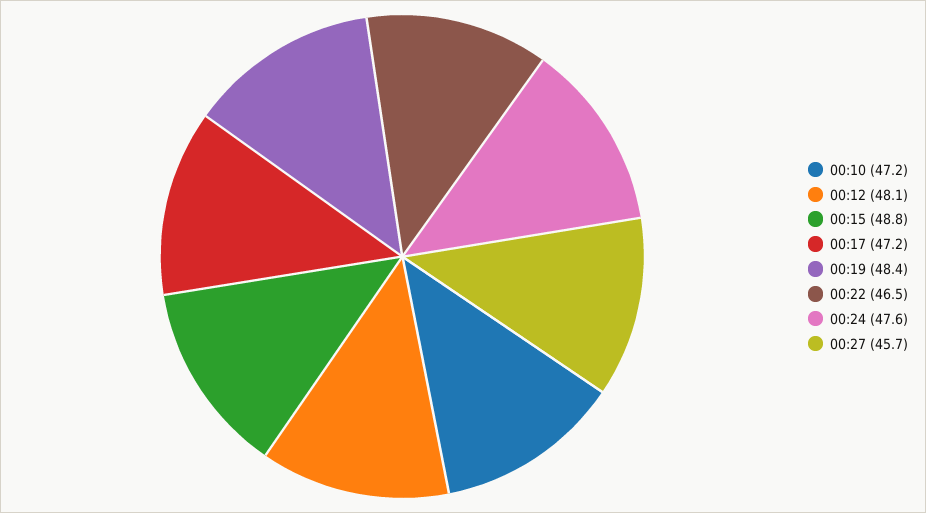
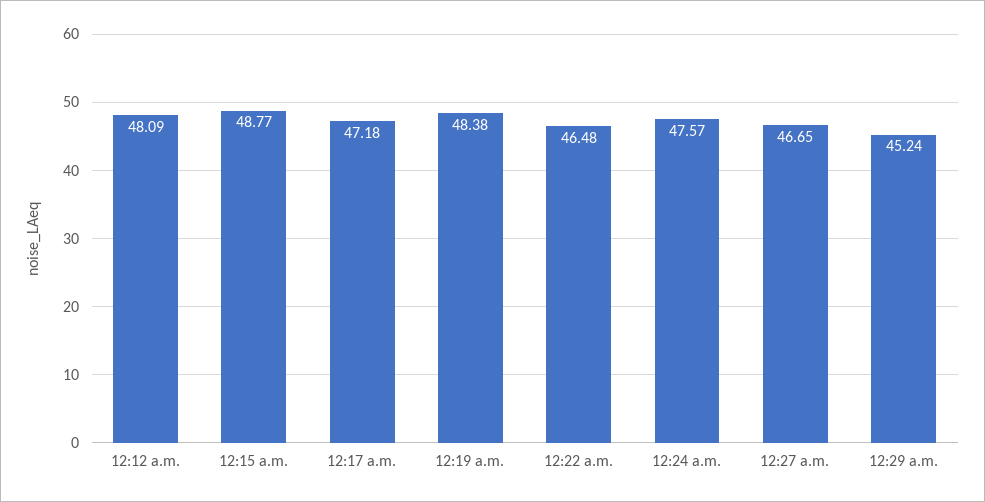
00:10: 47.2 -> none
00:27: 45.7 -> 46.65
12:29 a.m.: none -> 45.24

